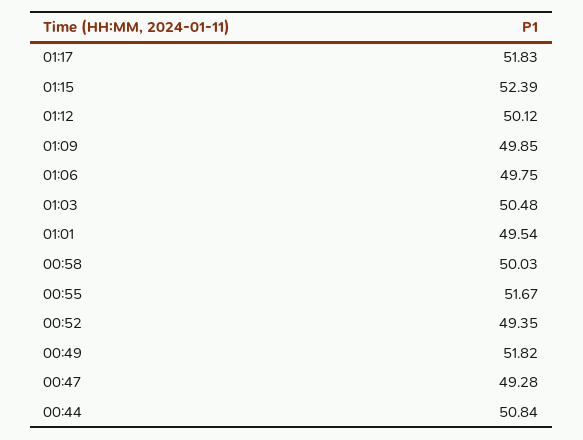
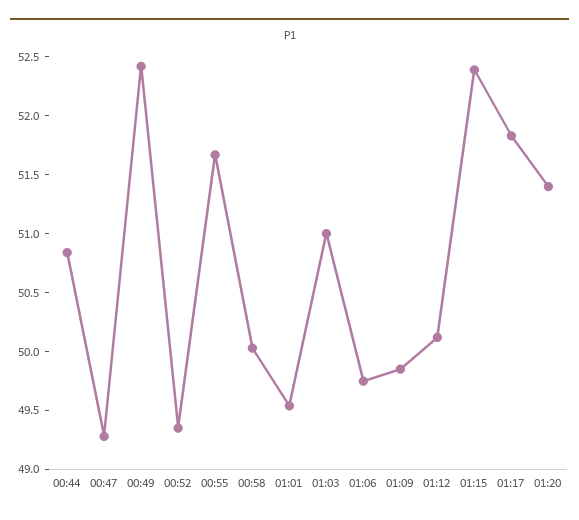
01:03: 50.48 -> 51
00:49: 51.82 -> 52.4
01:20: none -> 51.4

